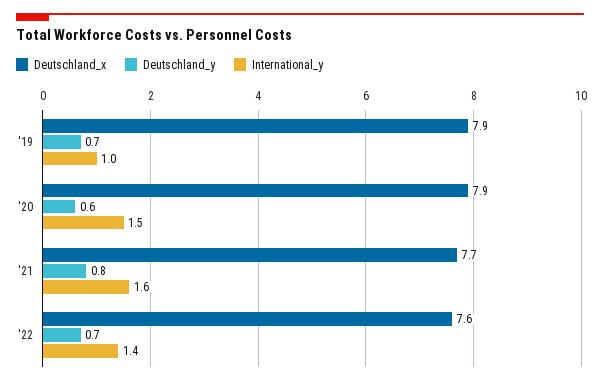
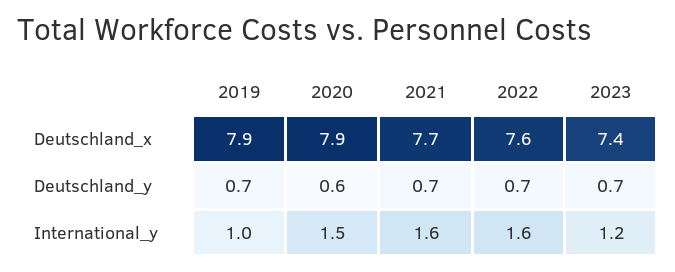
Deutschland_y, '21: 0.8 -> 0.7
International_y, '22: 1.4 -> 1.6
Deutschland_x, 2023: none -> 7.4
Deutschland_y, 2023: none -> 0.7
International_y, 2023: none -> 1.2

